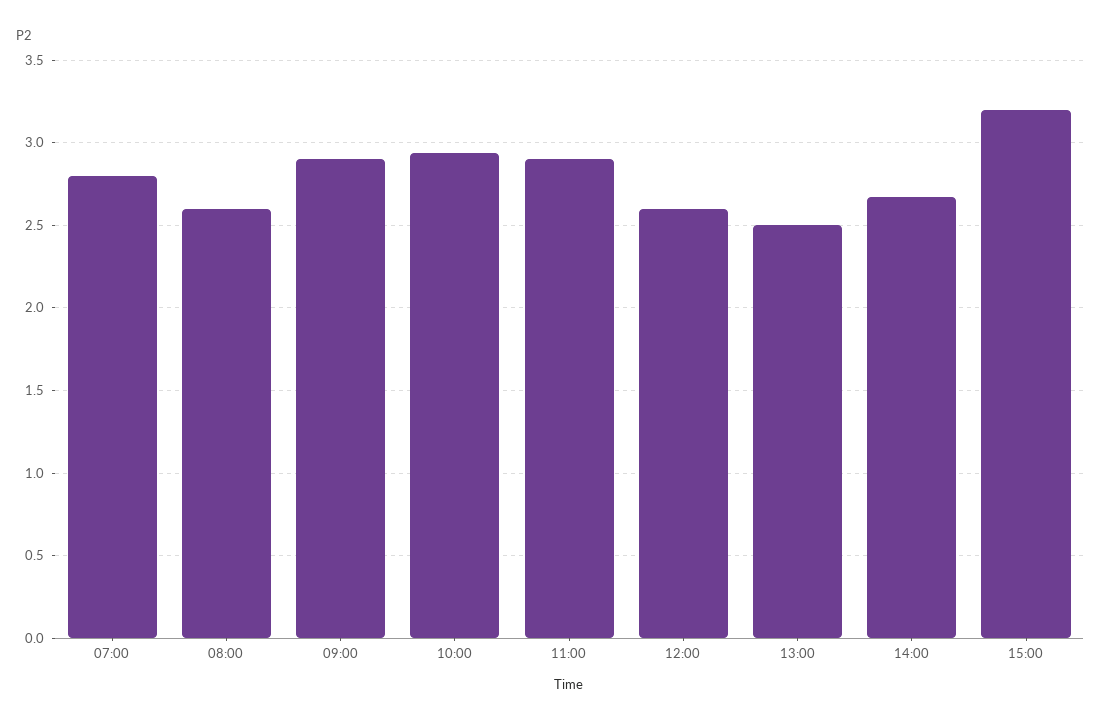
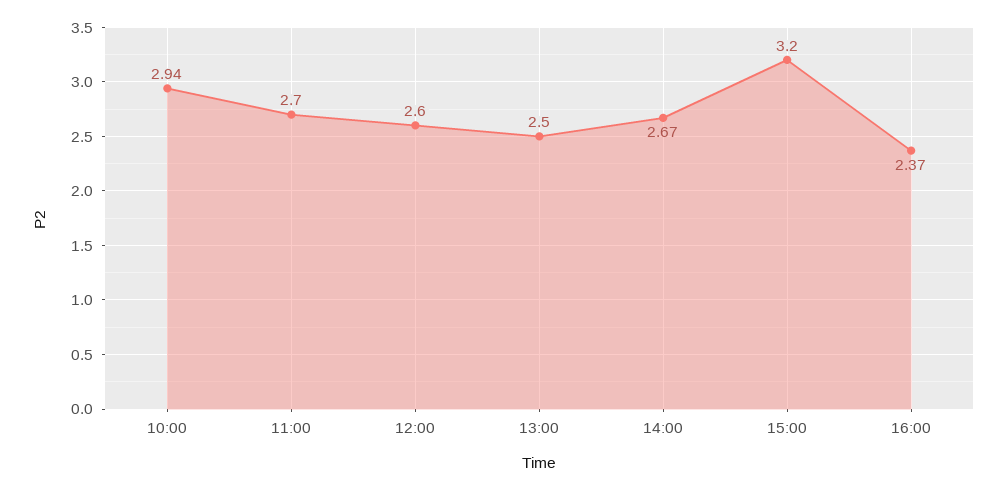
07:00: 2.8 -> none
08:00: 2.6 -> none
09:00: 2.9 -> none
11:00: 2.9 -> 2.7
16:00: none -> 2.37

